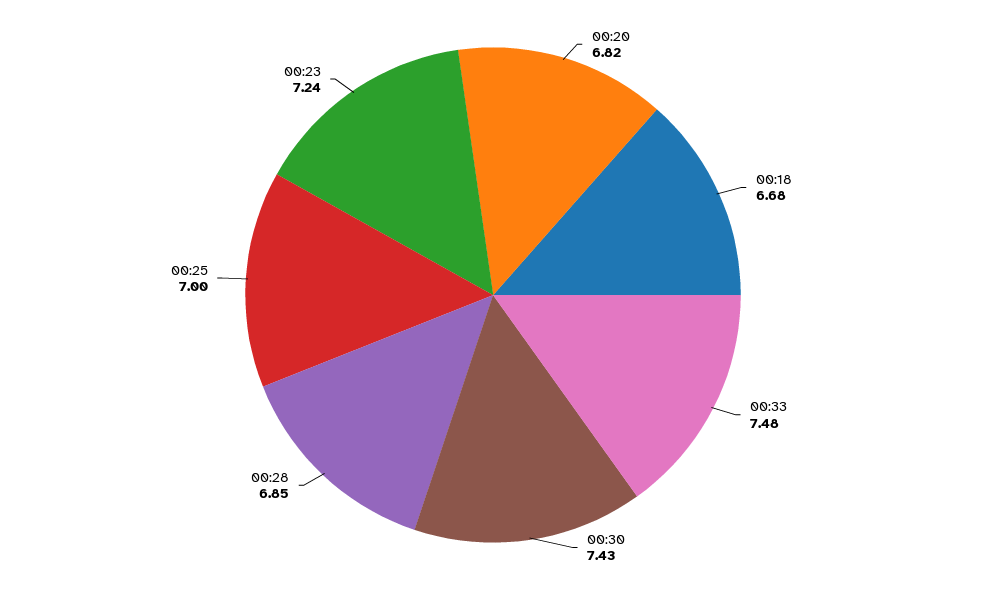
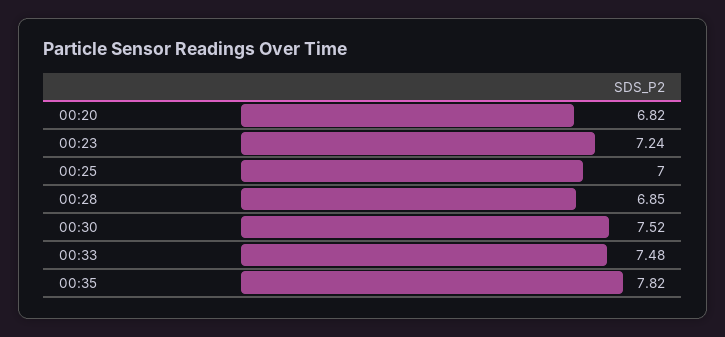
00:18: 6.68 -> none
00:30: 7.43 -> 7.52
00:35: none -> 7.82

